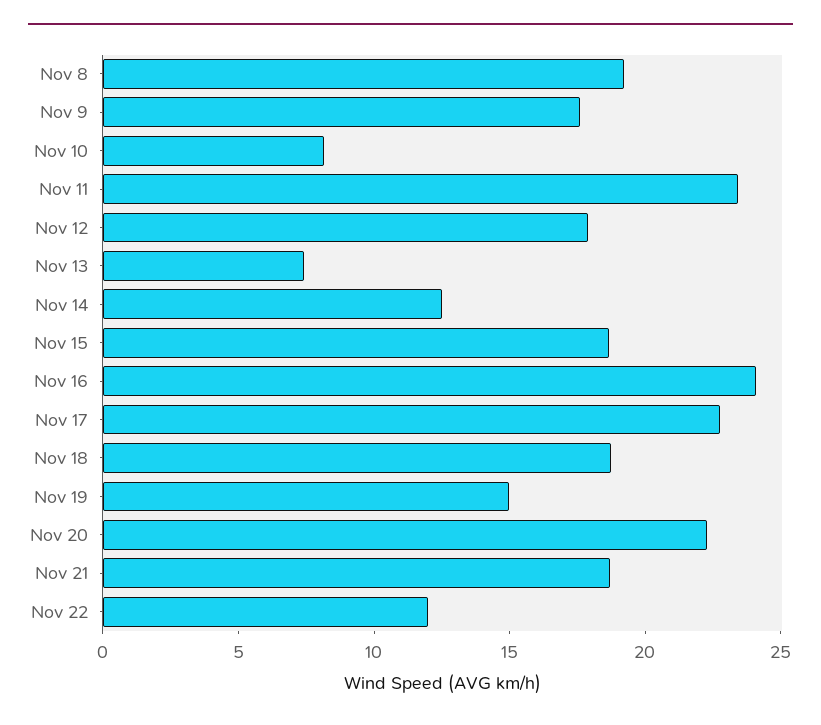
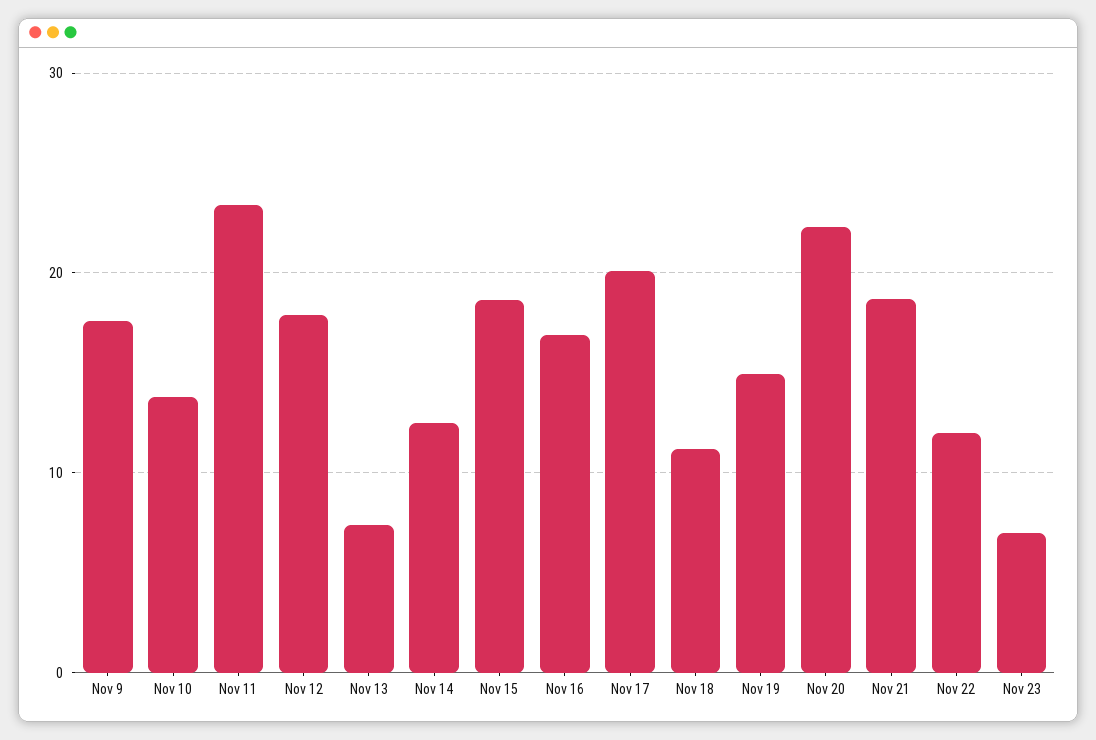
Nov 8: 19 -> none
Nov 10: 8 -> 14
Nov 16: 24 -> 17
Nov 17: 23 -> 20
Nov 18: 19 -> 11
Nov 23: none -> 7

